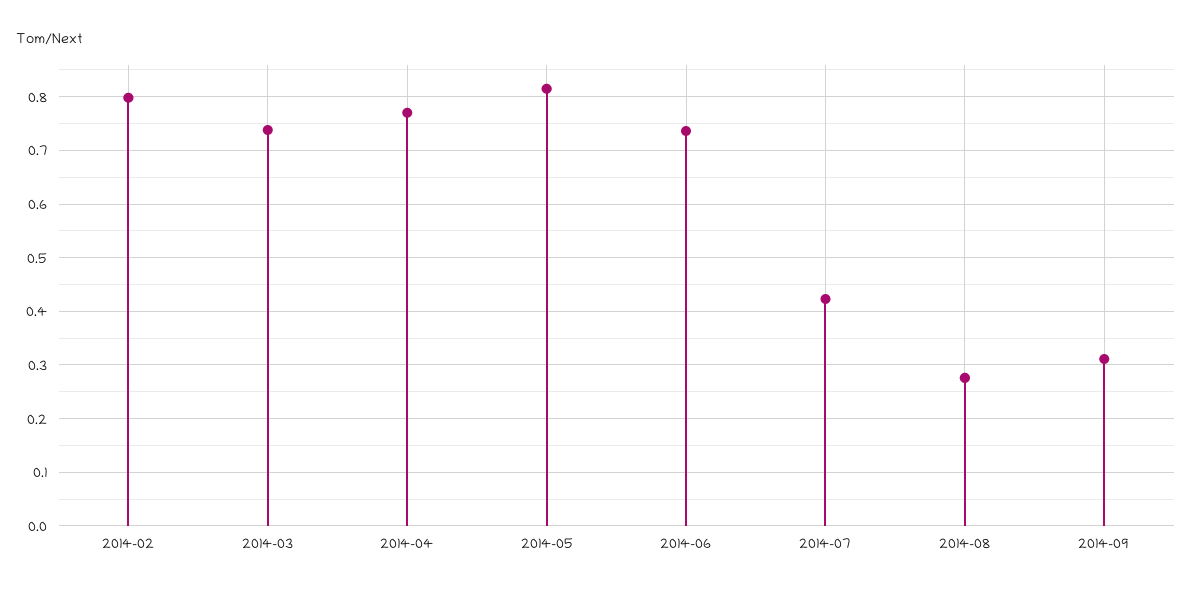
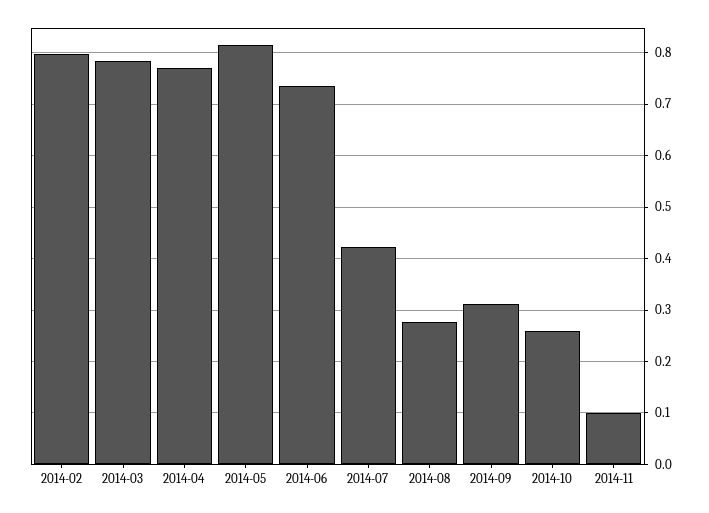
2014-03: 0.74 -> 0.78
2014-10: none -> 0.26
2014-11: none -> 0.1

